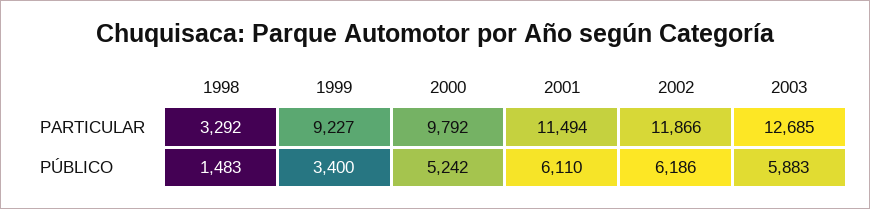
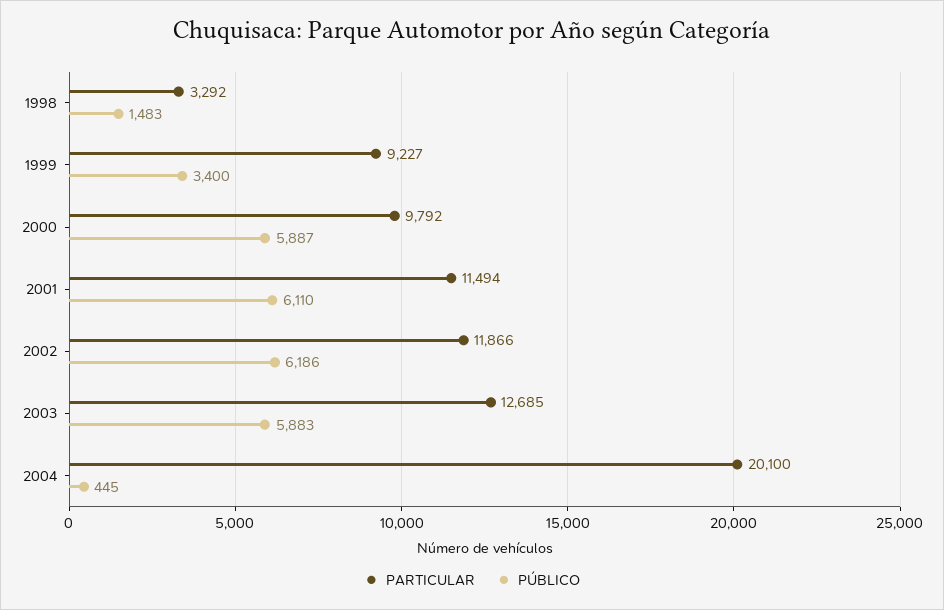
PÚBLICO, 2000: 5242 -> 5887
PARTICULAR, 2004: none -> 20100
PÚBLICO, 2004: none -> 445

